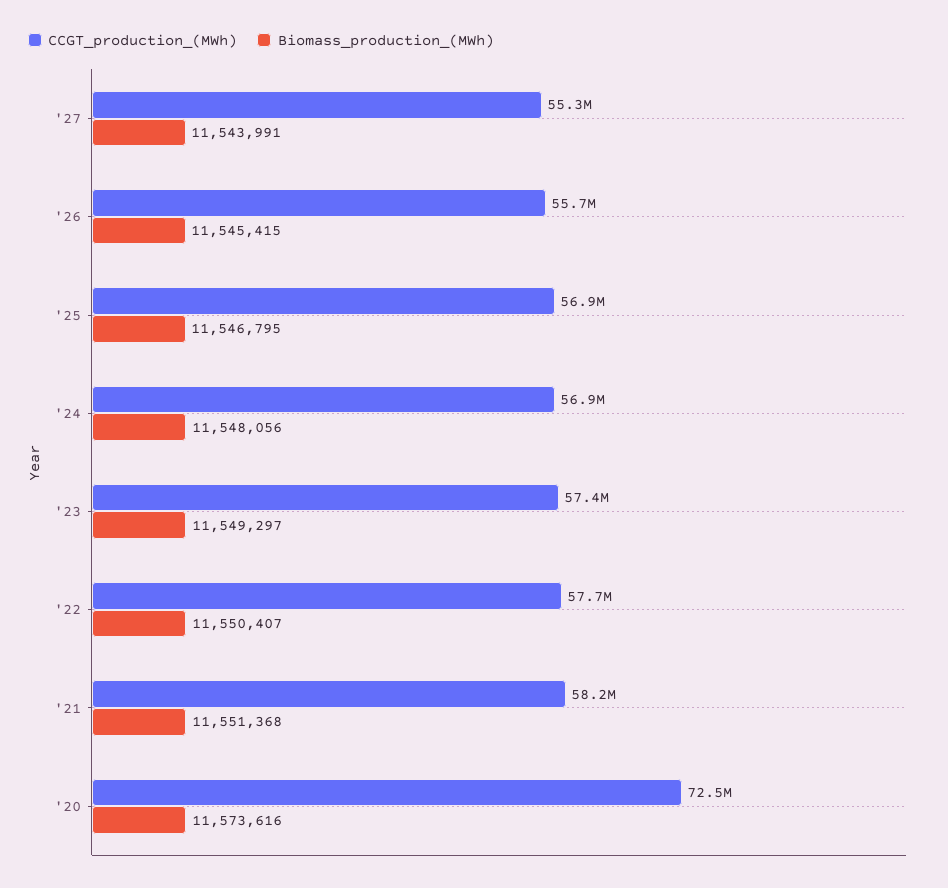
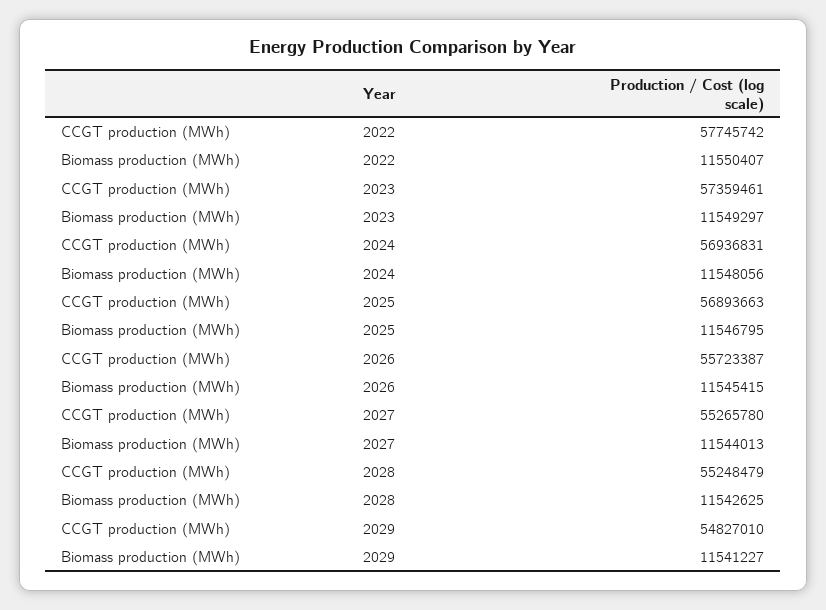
Biomass_production_(MWh), '27: 11543991 -> 11544013
CCGT_production_(MWh), '21: 58200000 -> none
Biomass_production_(MWh), '21: 11551368 -> none
CCGT_production_(MWh), '20: 72500000 -> none
Biomass_production_(MWh), '20: 11573616 -> none
CCGT_production_(MWh), 2028: none -> 55248479
Biomass_production_(MWh), 2028: none -> 11542625
CCGT_production_(MWh), 2029: none -> 54827010
Biomass_production_(MWh), 2029: none -> 11541227

